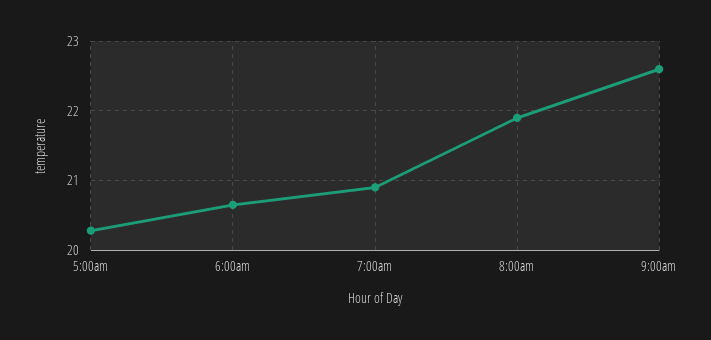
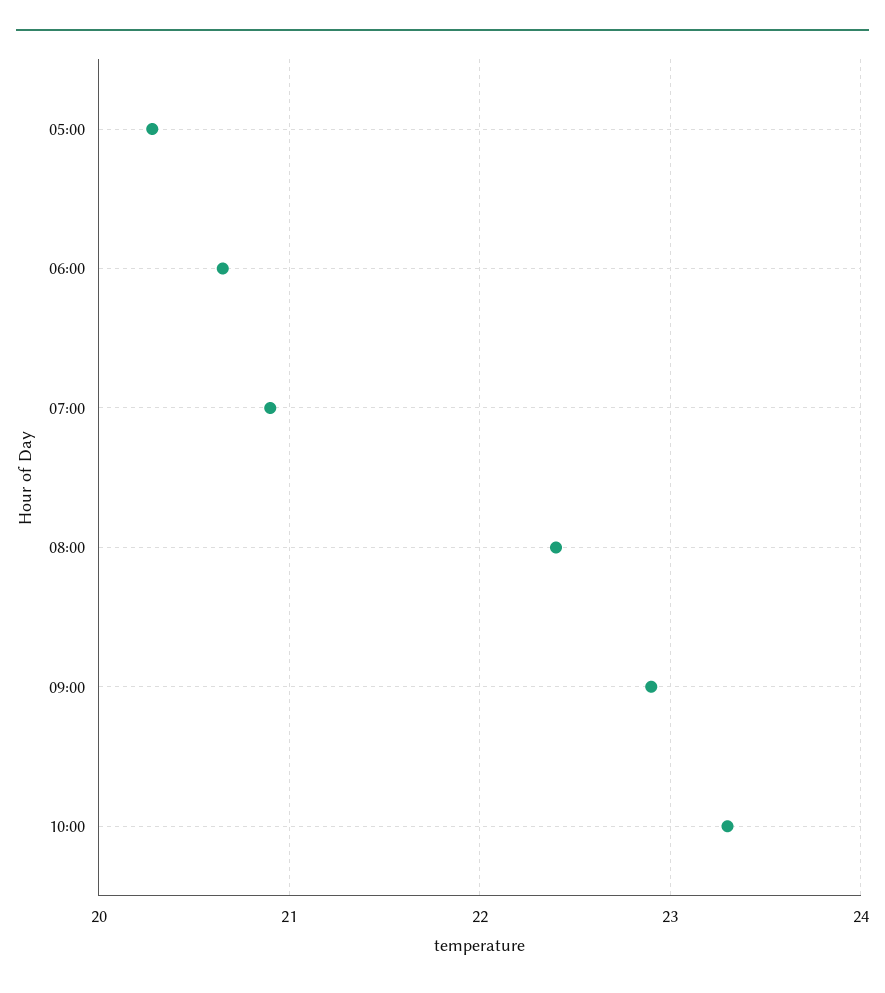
8:00am: 21.9 -> 22.4
9:00am: 22.6 -> 22.9
10:00: none -> 23.3

